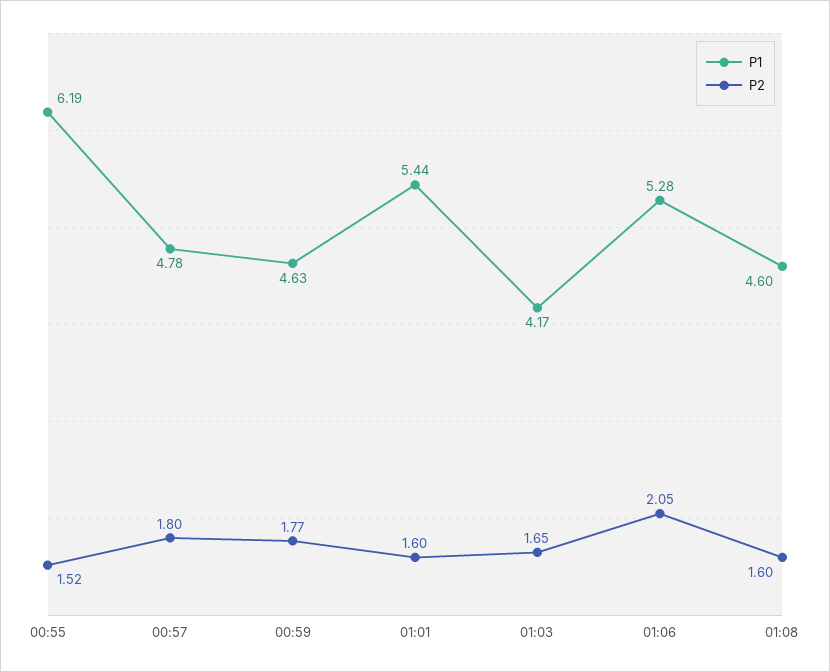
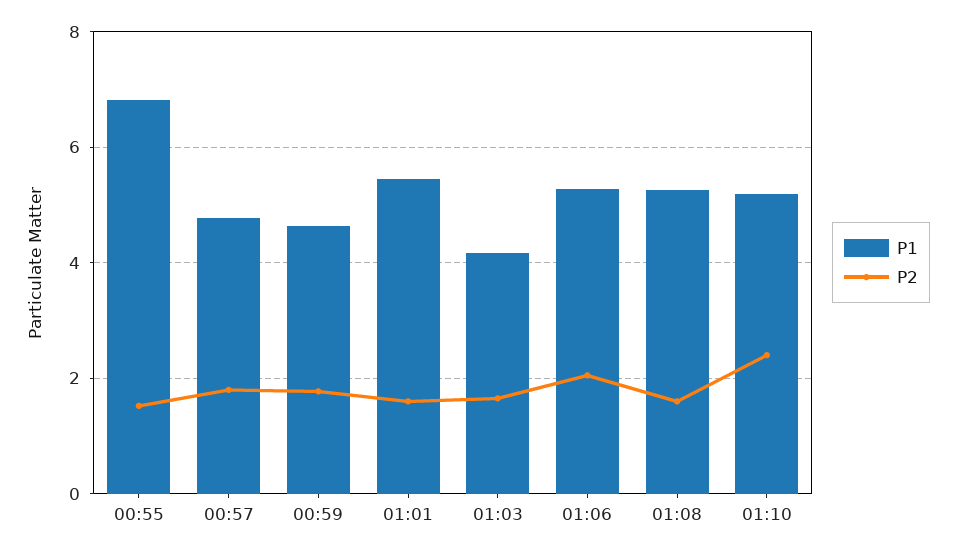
P1, 00:55: 6.19 -> 6.8
P1, 01:08: 4.6 -> 5.2
P1, 01:10: none -> 5.2
P2, 01:10: none -> 2.4

